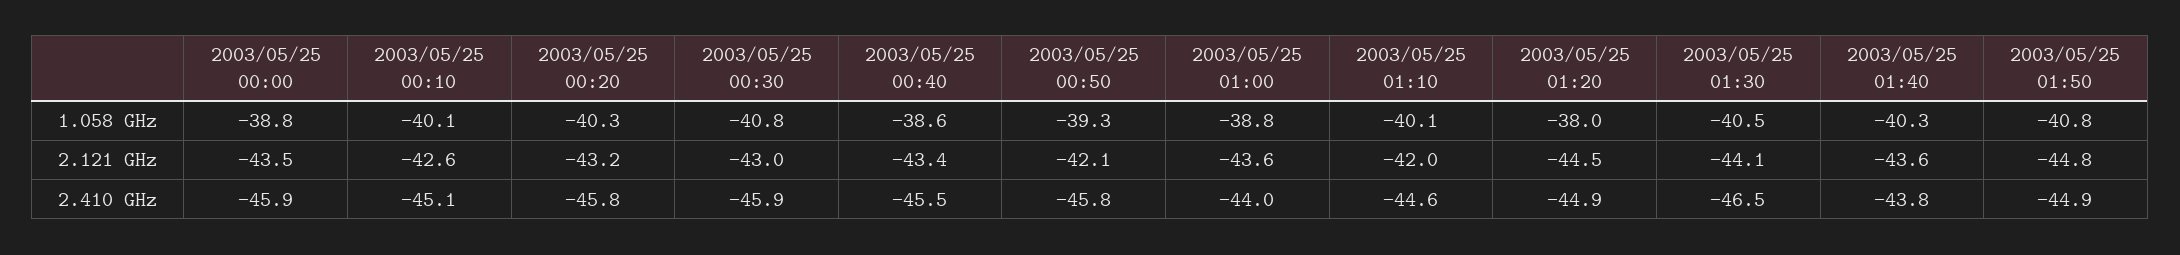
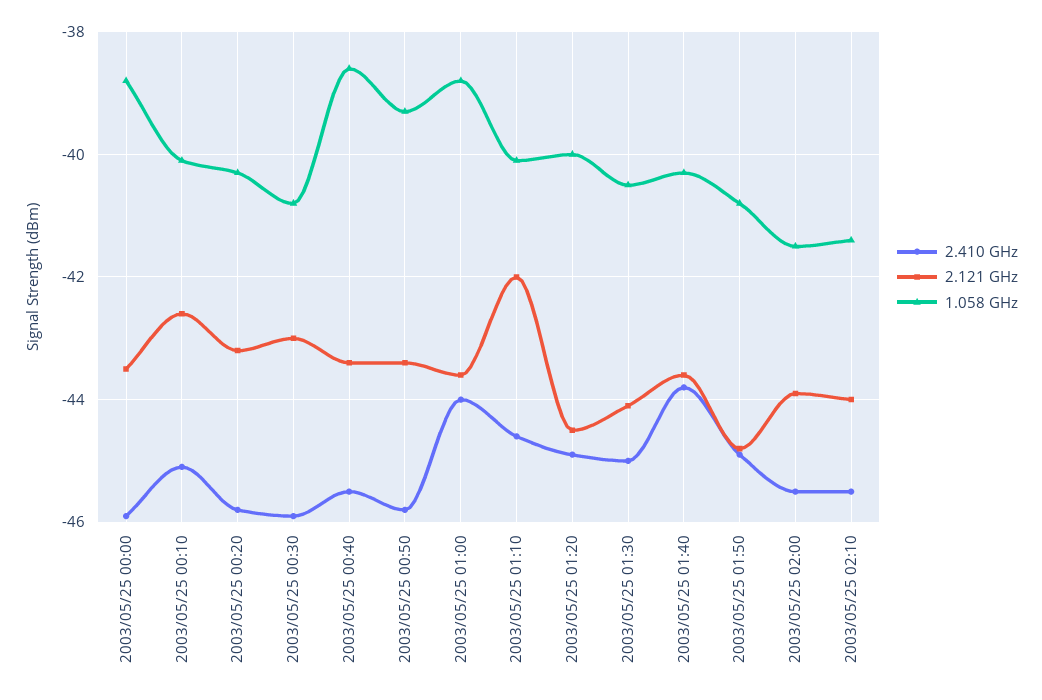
1.058 GHz, 2003/05/25 01:20: -38 -> -40
2.121 GHz, 2003/05/25 00:50: -42.1 -> -43.5
2.410 GHz, 2003/05/25 01:30: -46.5 -> -45
2.410 GHz, 2003/05/25 02:00: none -> -45.5
2.121 GHz, 2003/05/25 02:00: none -> -44
1.058 GHz, 2003/05/25 02:00: none -> -41.5
2.410 GHz, 2003/05/25 02:10: none -> -45.5
2.121 GHz, 2003/05/25 02:10: none -> -44
1.058 GHz, 2003/05/25 02:10: none -> -41.5

